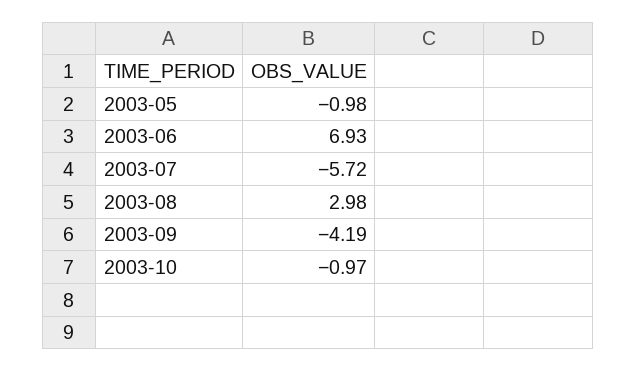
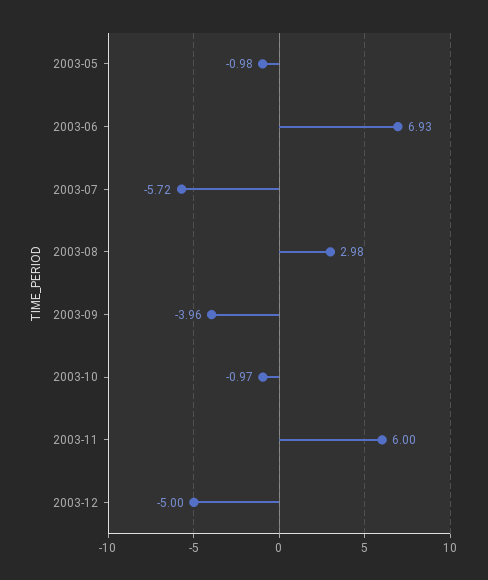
2003-09: -4.19 -> -3.96
2003-11: none -> 6
2003-12: none -> -5

